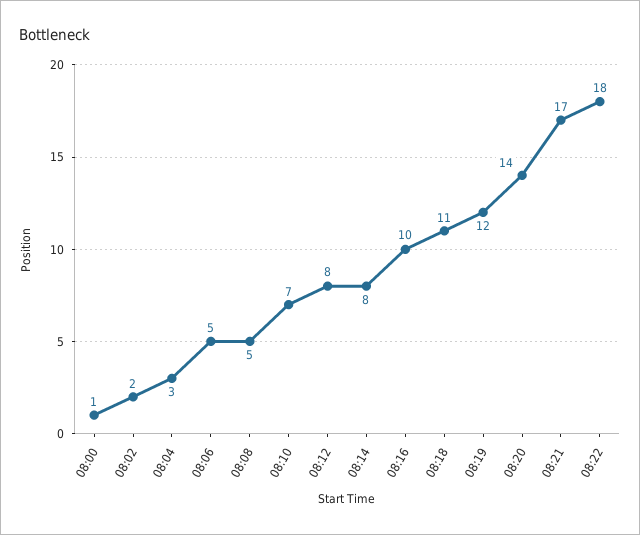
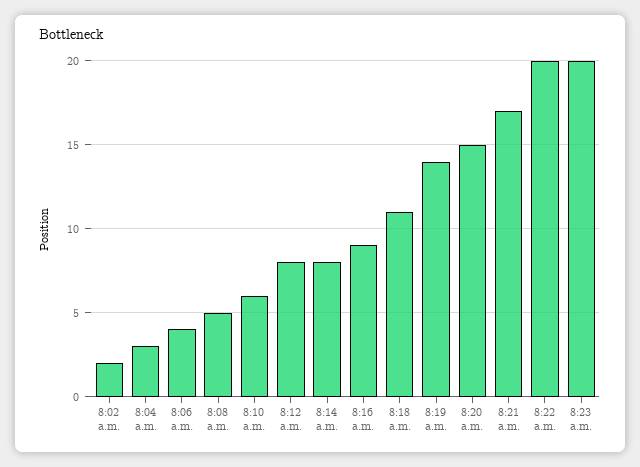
08:00: 1 -> none
08:06: 5 -> 4
08:10: 7 -> 6
08:16: 10 -> 9
08:19: 12 -> 14
08:20: 14 -> 15
08:22: 18 -> 20
8:23 a.m.: none -> 20

